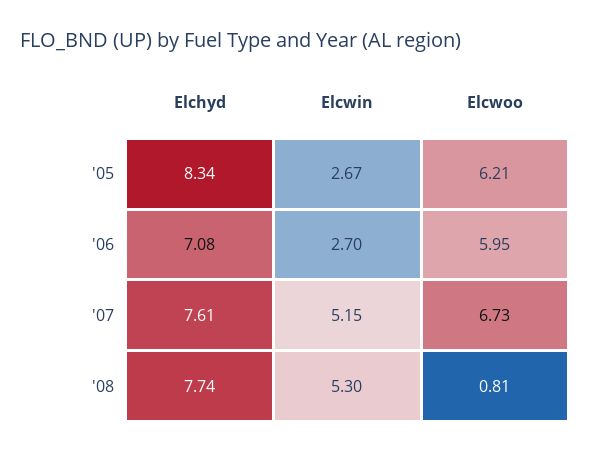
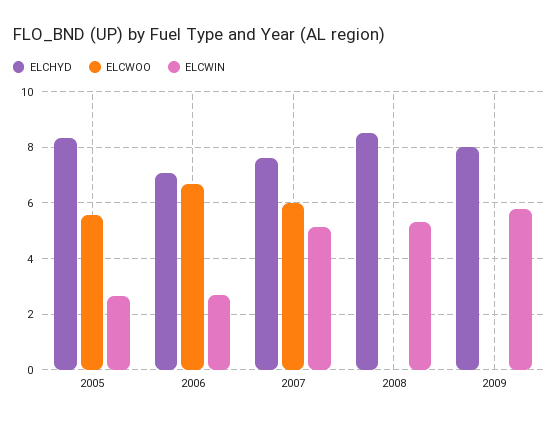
Elcwoo, '05: 6.21 -> 5.5
Elcwoo, '06: 5.95 -> 6.75
Elcwoo, '07: 6.73 -> 6
Elchyd, '08: 7.74 -> 8.5
Elcwoo, '08: 0.81 -> 0
Elchyd, 2009: none -> 8
Elcwoo, 2009: none -> 0
Elcwin, 2009: none -> 5.75

